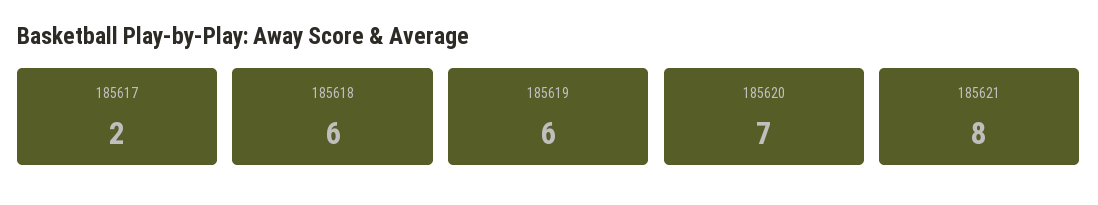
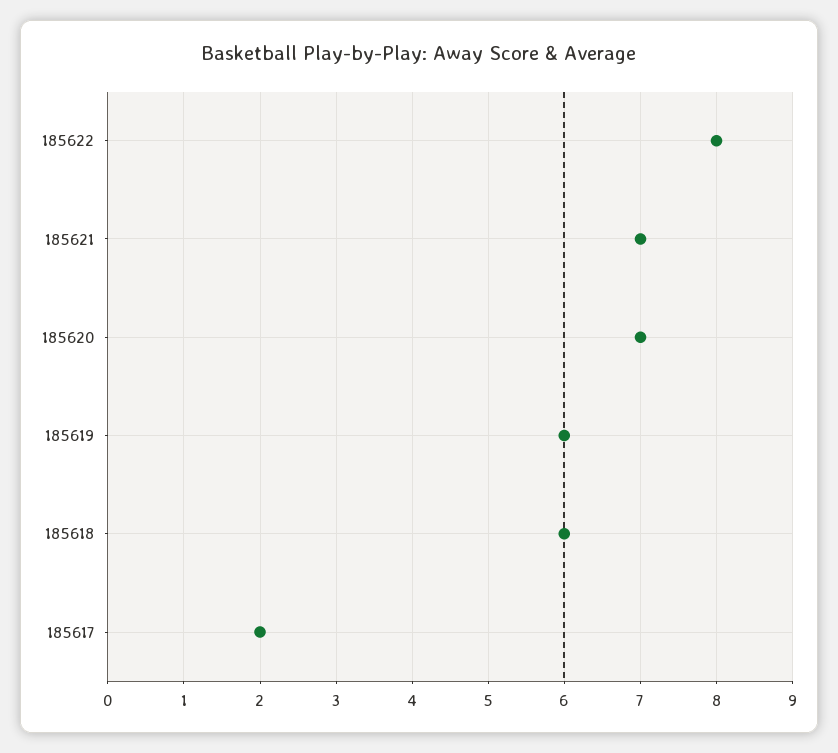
185621: 8 -> 7
185622: none -> 8

